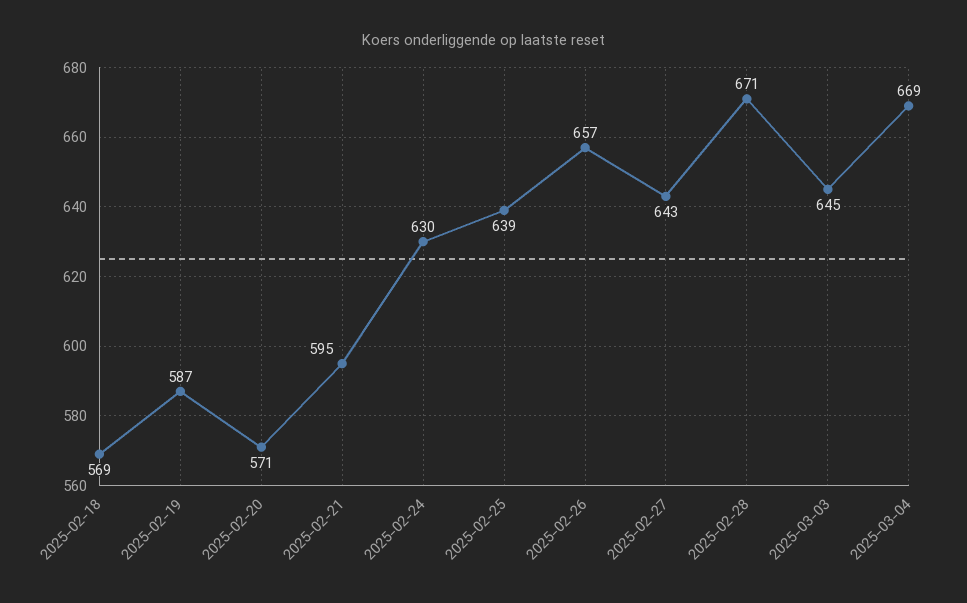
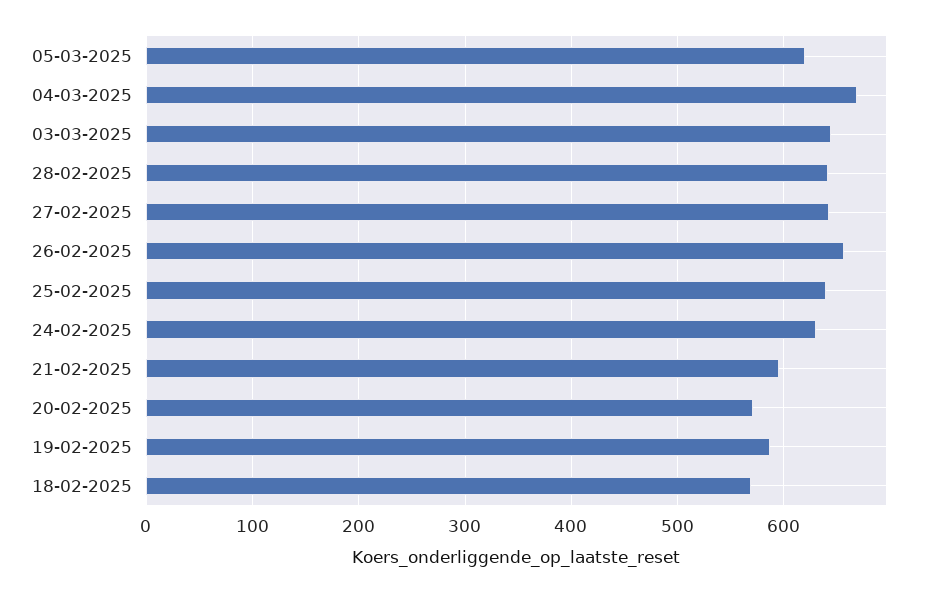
2025-02-28: 671 -> 640
05-03-2025: none -> 620

